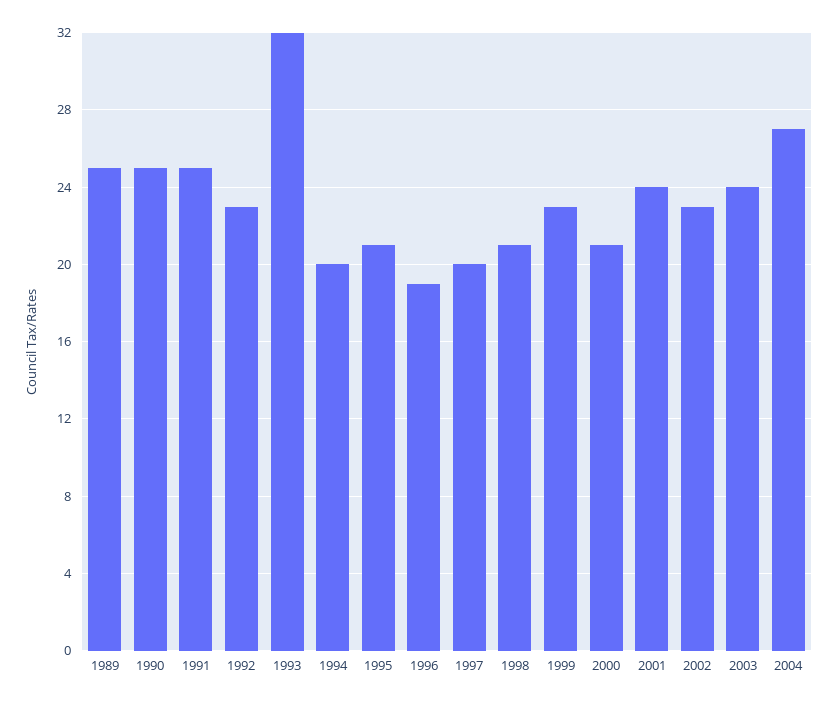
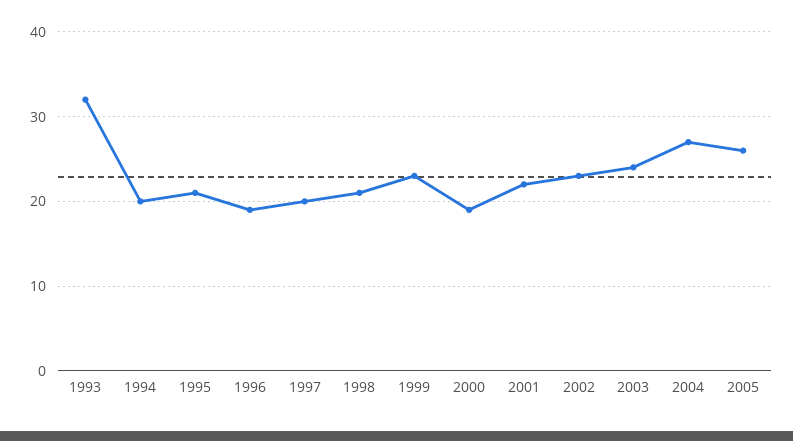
1989: 25 -> none
1990: 25 -> none
1991: 25 -> none
1992: 23 -> none
2000: 21 -> 19
2001: 24 -> 22
2005: none -> 26

